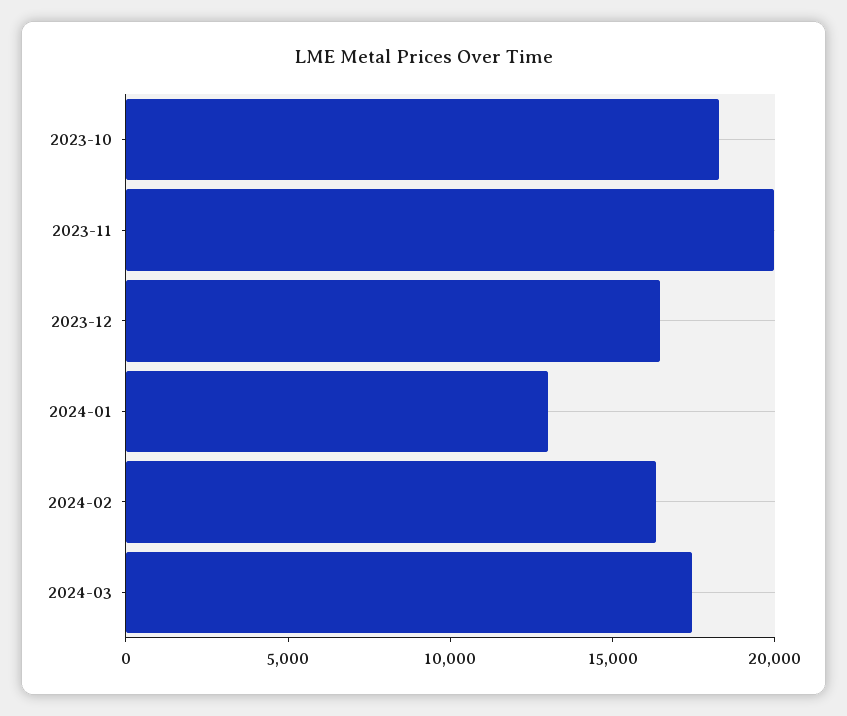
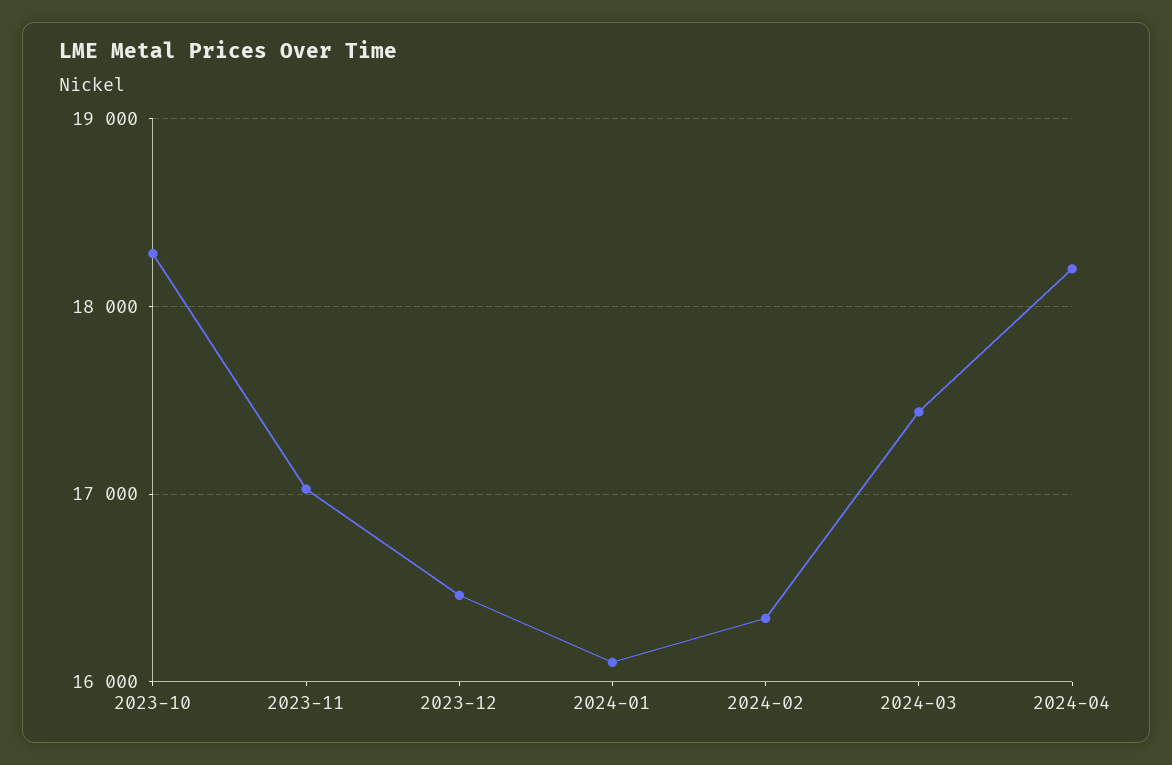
2023-11: 20000 -> 17000
2024-01: 13000 -> 16100
2024-04: none -> 18200

